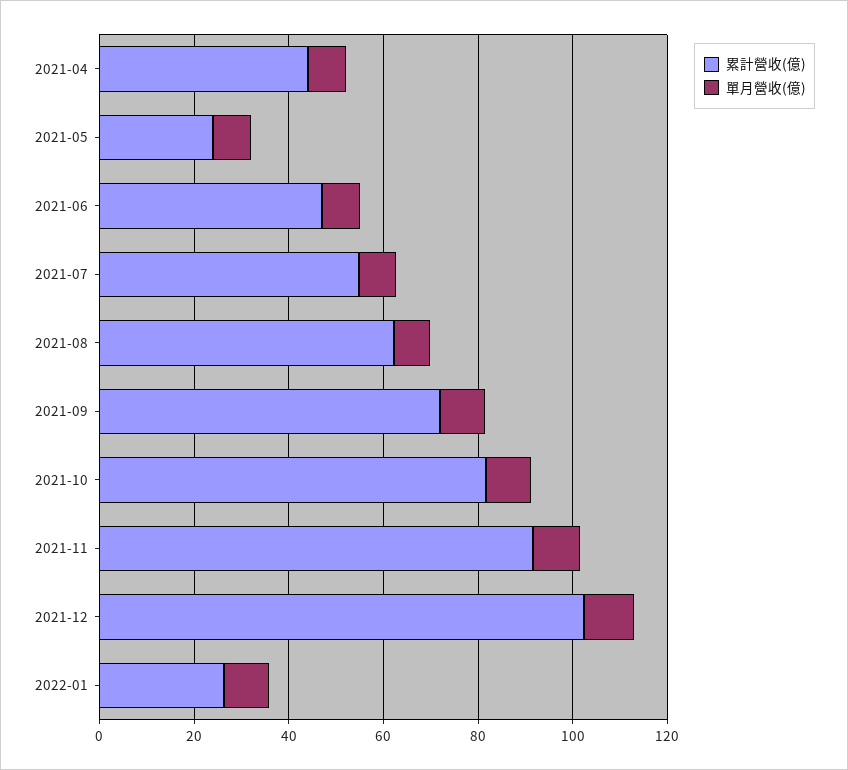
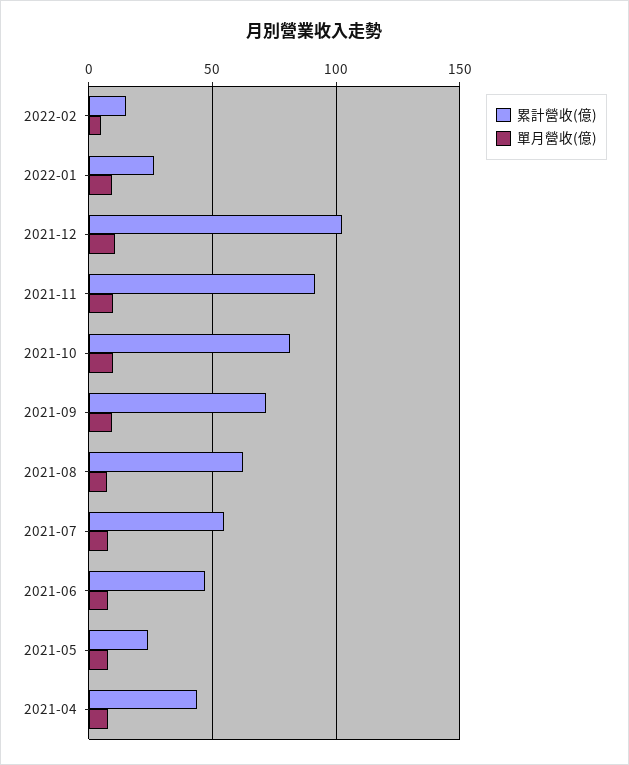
累計營收(億), 2022-02: none -> 15
單月營收(億), 2022-02: none -> 5

